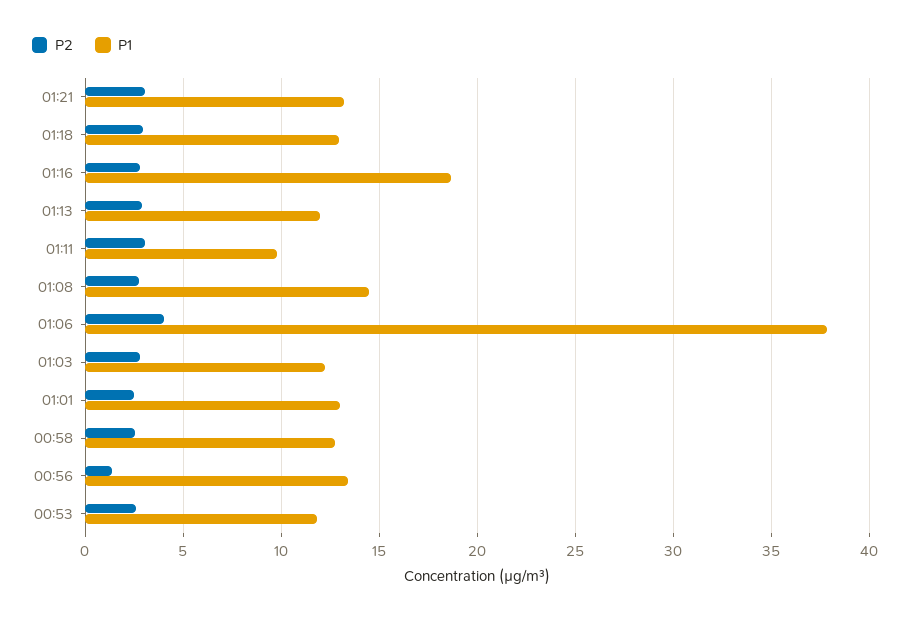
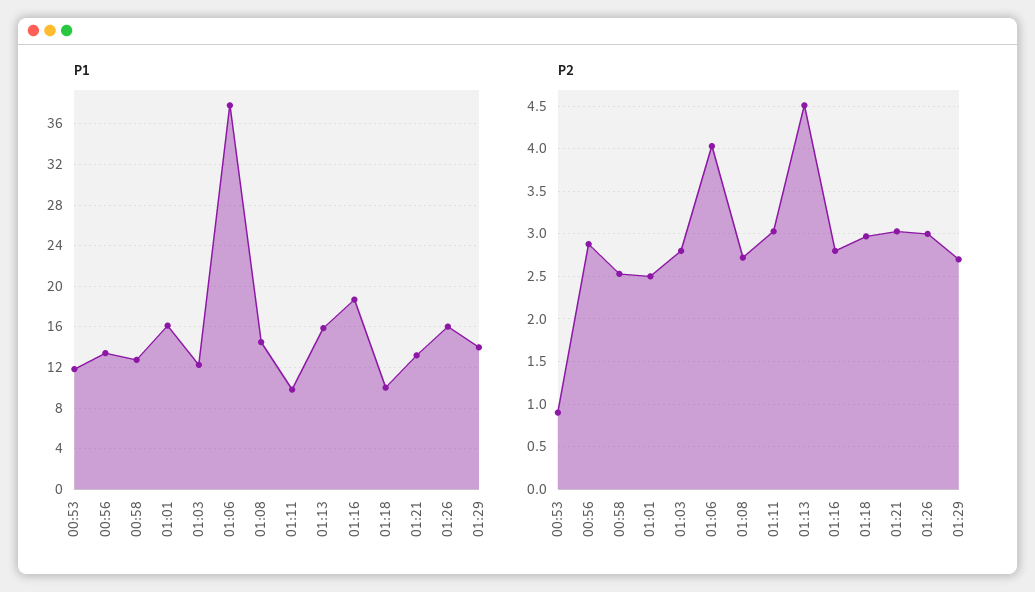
P1, 01:18: 13 -> 10
P2, 01:13: 3 -> 4.5
P1, 01:13: 12 -> 16
P1, 01:01: 13 -> 16
P2, 00:56: 1.5 -> 2.9
P2, 00:53: 2.5 -> 0.9
P1, 01:26: none -> 16
P1, 01:29: none -> 14
P2, 01:26: none -> 3
P2, 01:29: none -> 2.7

